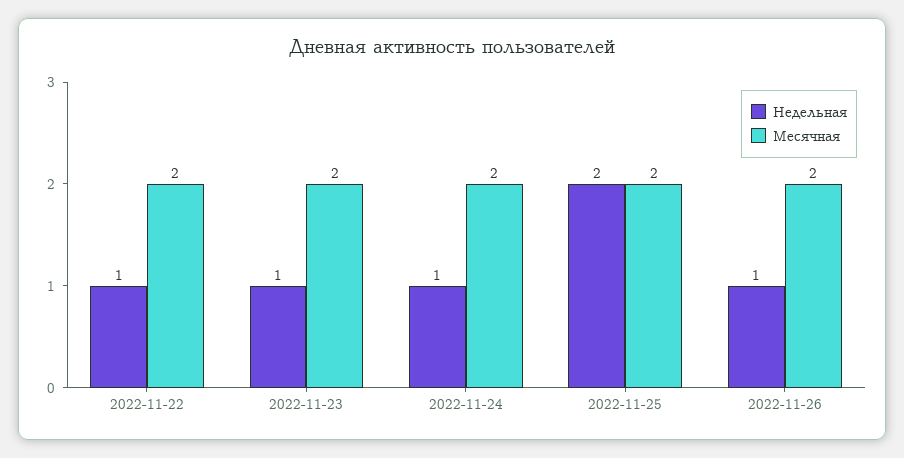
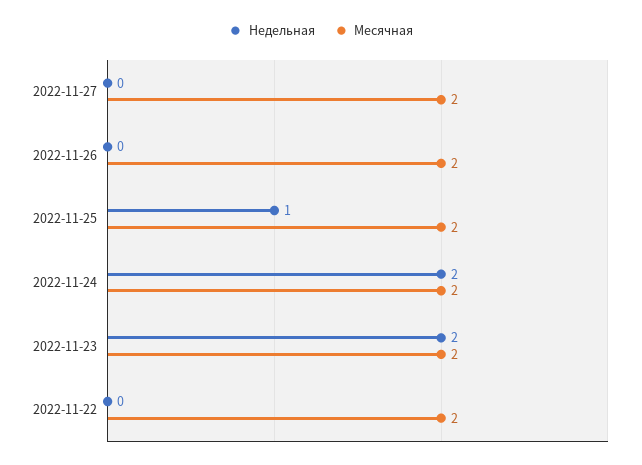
Недельная, 2022-11-22: 1 -> 0
Недельная, 2022-11-23: 1 -> 2
Недельная, 2022-11-24: 1 -> 2
Недельная, 2022-11-25: 2 -> 1
Недельная, 2022-11-26: 1 -> 0
Недельная, 2022-11-27: none -> 0
Месячная, 2022-11-27: none -> 2

